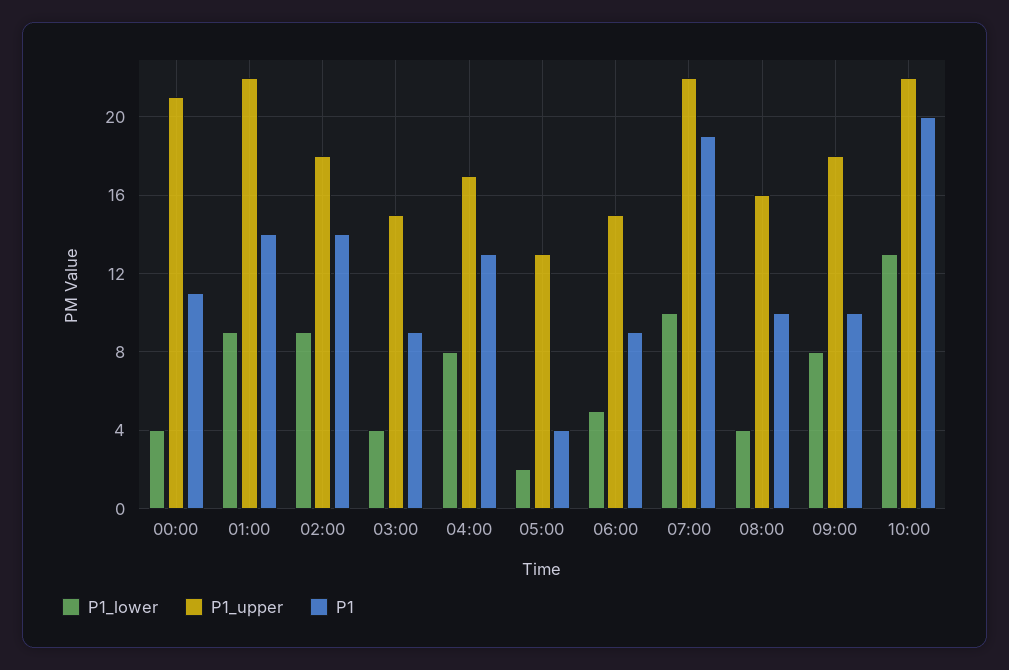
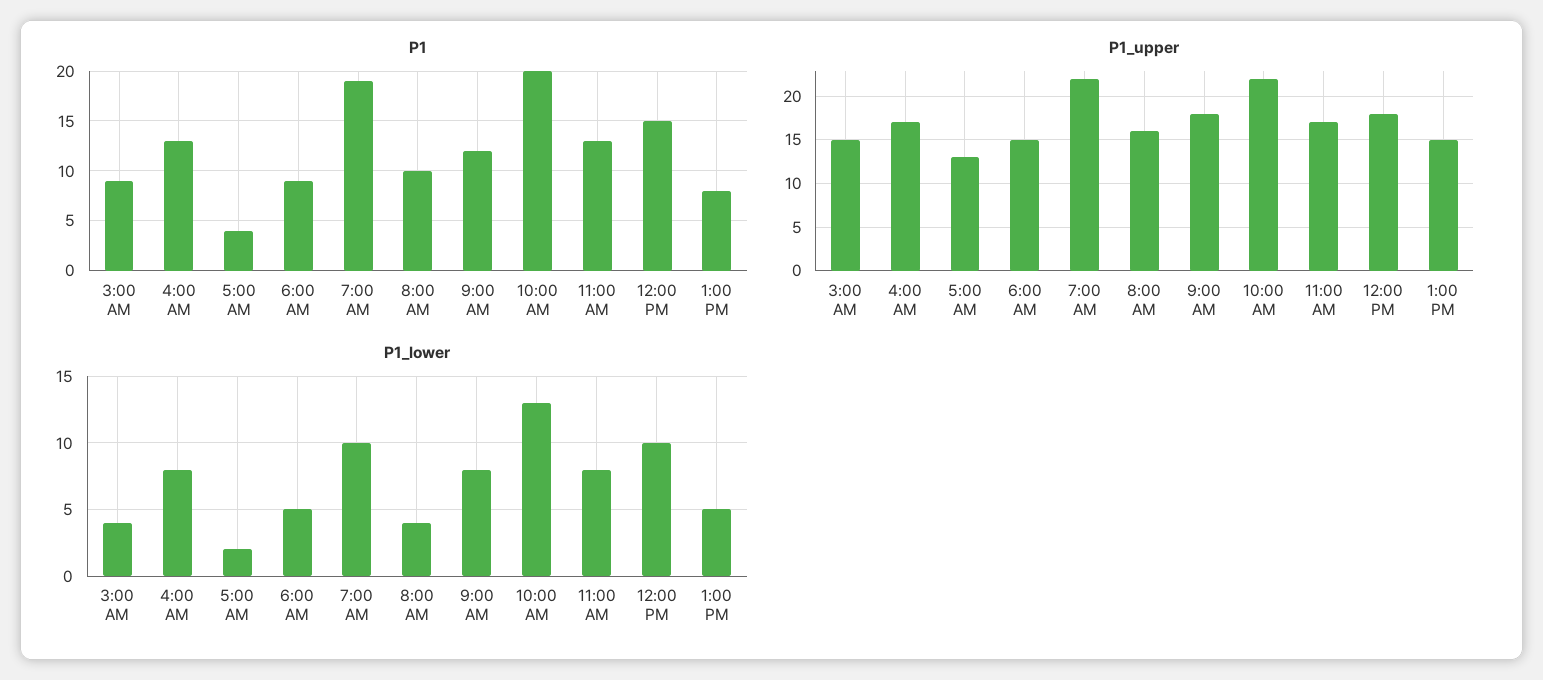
P1_lower, 00:00: 4 -> none
P1_upper, 00:00: 21 -> none
P1, 00:00: 11 -> none
P1_lower, 01:00: 9 -> none
P1_upper, 01:00: 22 -> none
P1, 01:00: 14 -> none
P1_lower, 02:00: 9 -> none
P1_upper, 02:00: 18 -> none
P1, 02:00: 14 -> none
P1, 09:00: 10 -> 12
P1, 11:00 AM: none -> 13
P1, 12:00 PM: none -> 15
P1, 1:00 PM: none -> 8
P1_upper, 11:00 AM: none -> 17
P1_upper, 12:00 PM: none -> 18
P1_upper, 1:00 PM: none -> 15
P1_lower, 11:00 AM: none -> 8
P1_lower, 12:00 PM: none -> 10
P1_lower, 1:00 PM: none -> 5

